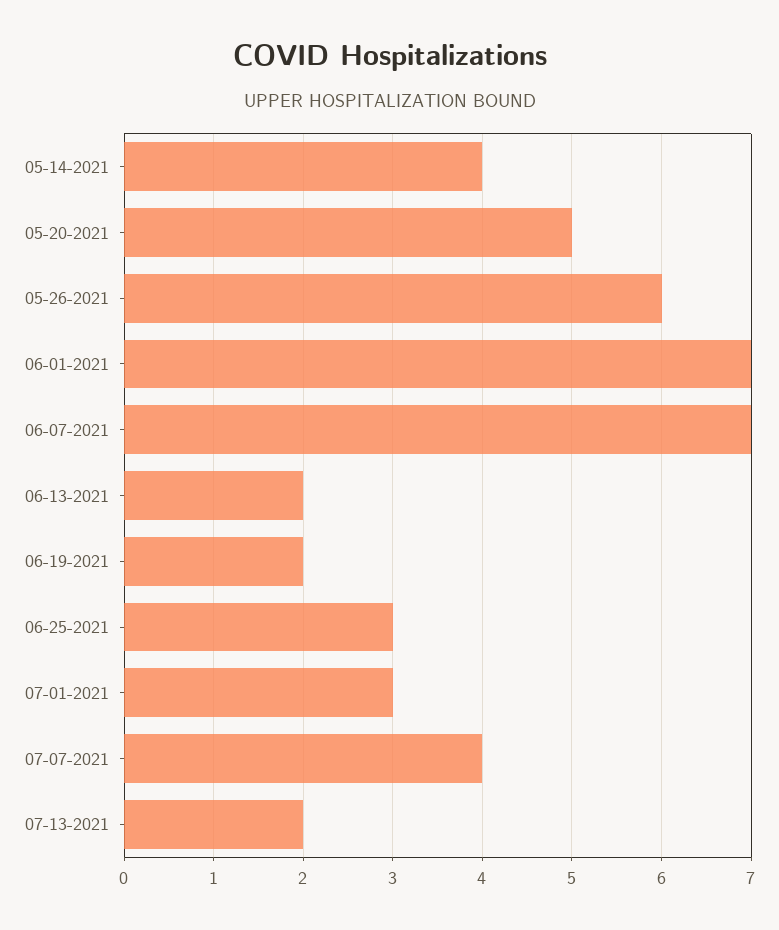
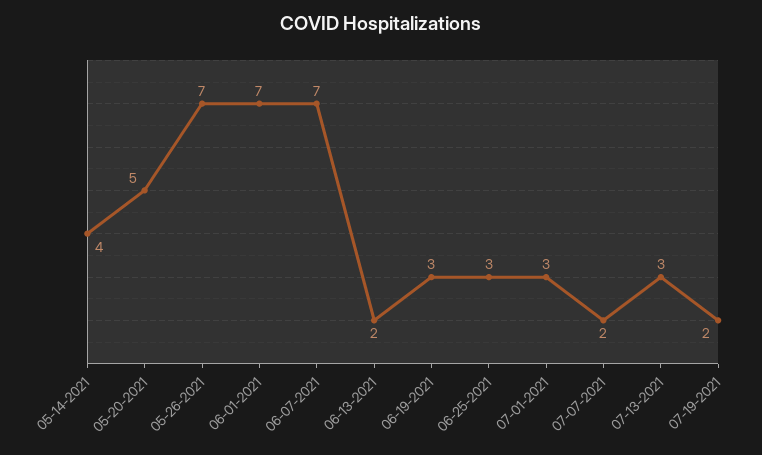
05-26-2021: 6 -> 7
06-19-2021: 2 -> 3
07-07-2021: 4 -> 2
07-13-2021: 2 -> 3
07-19-2021: none -> 2

